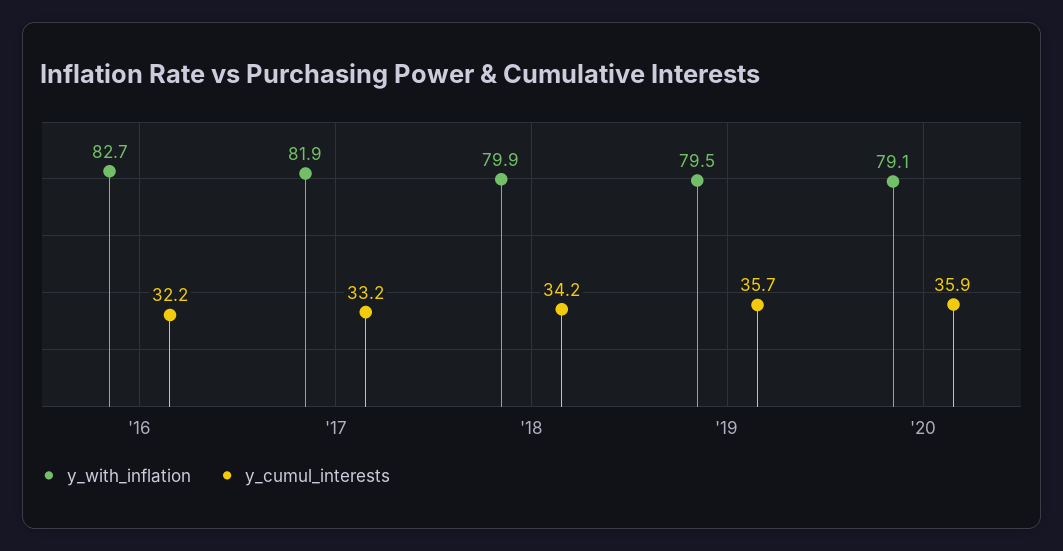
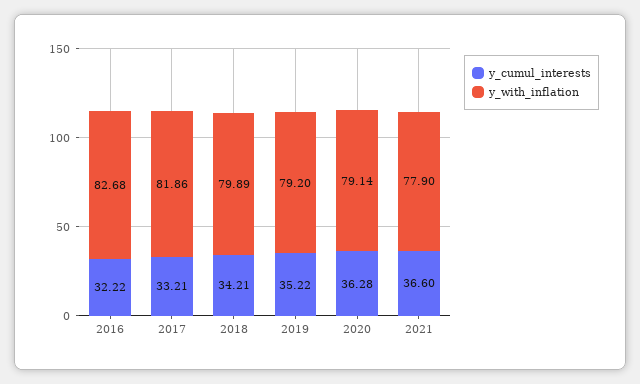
y_with_inflation, '19: 79.5 -> 79.2
y_cumul_interests, '19: 35.7 -> 35.22
y_cumul_interests, '20: 35.9 -> 36.28
y_cumul_interests, 2021: none -> 36.6
y_with_inflation, 2021: none -> 77.9

